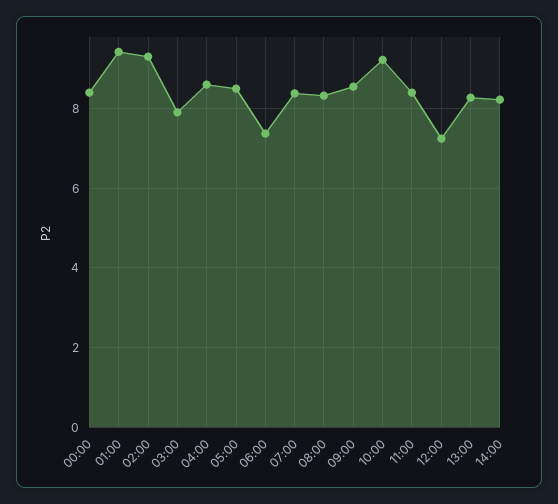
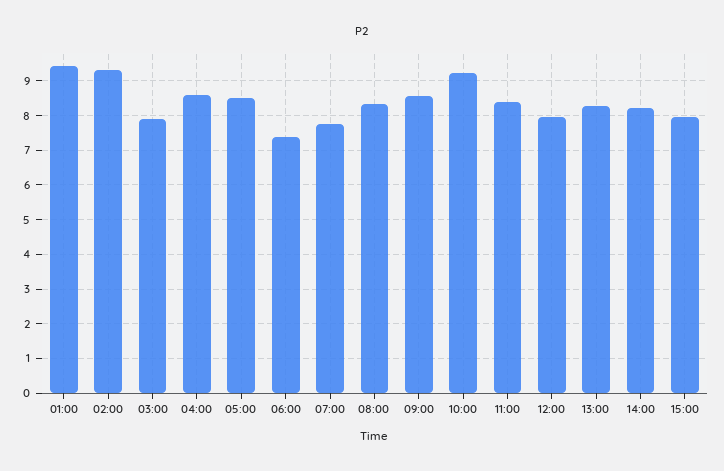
00:00: 8.4 -> none
07:00: 8.4 -> 7.8
12:00: 7.2 -> 8
15:00: none -> 8

